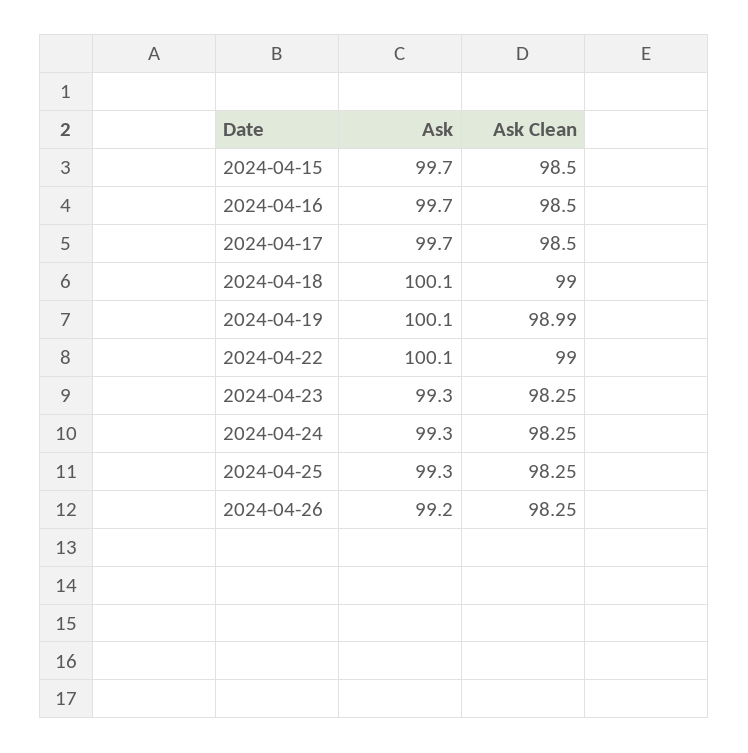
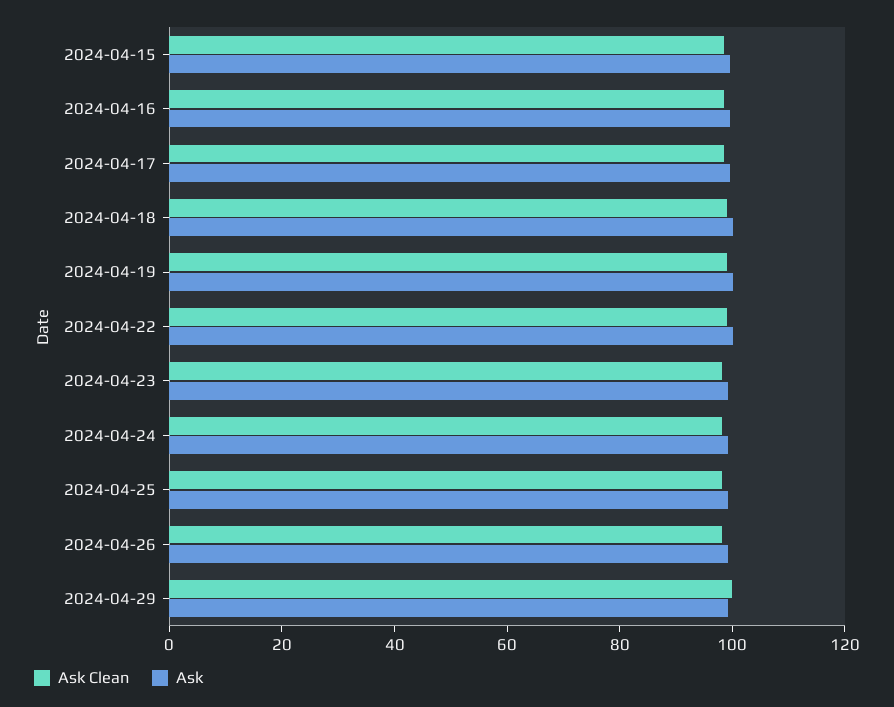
Ask Clean, 2024-04-29: none -> 100
Ask, 2024-04-29: none -> 100

